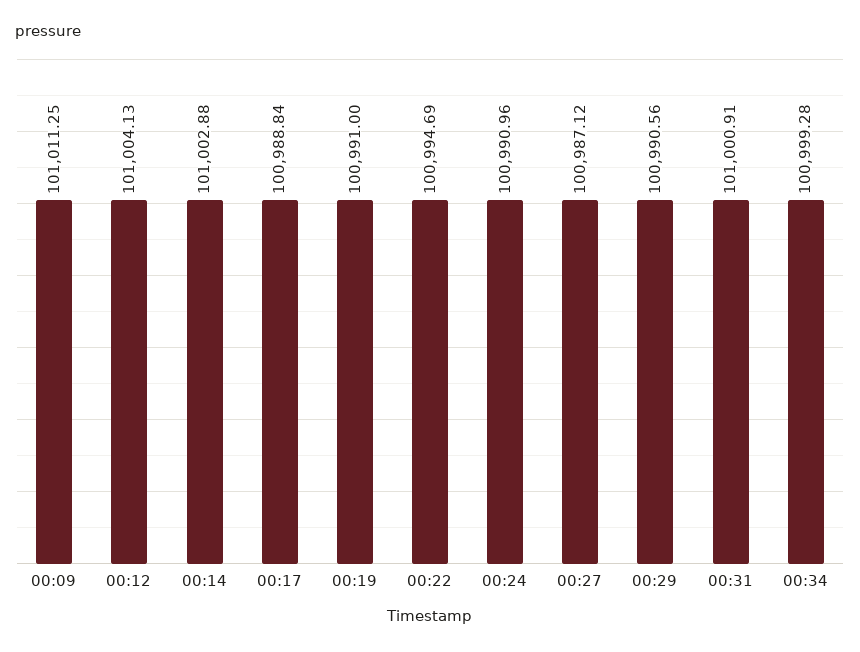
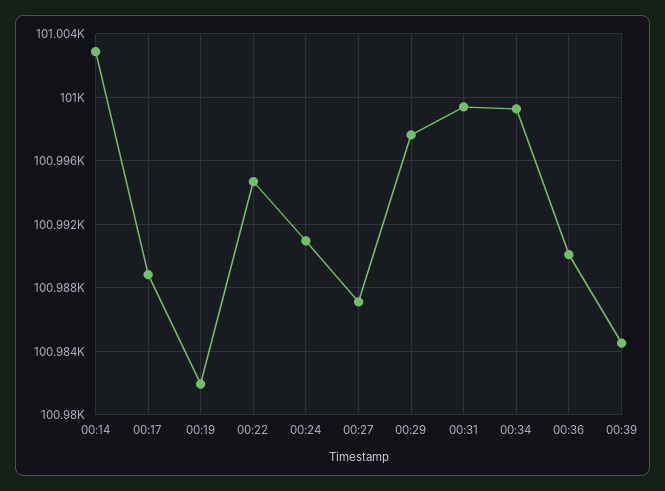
00:09: 101011.25 -> none
00:12: 101004.13 -> none
00:19: 100991 -> 100982
00:29: 100990.56 -> 100997.5
00:31: 101000.91 -> 100999.5
00:36: none -> 100990
00:39: none -> 100984.5

